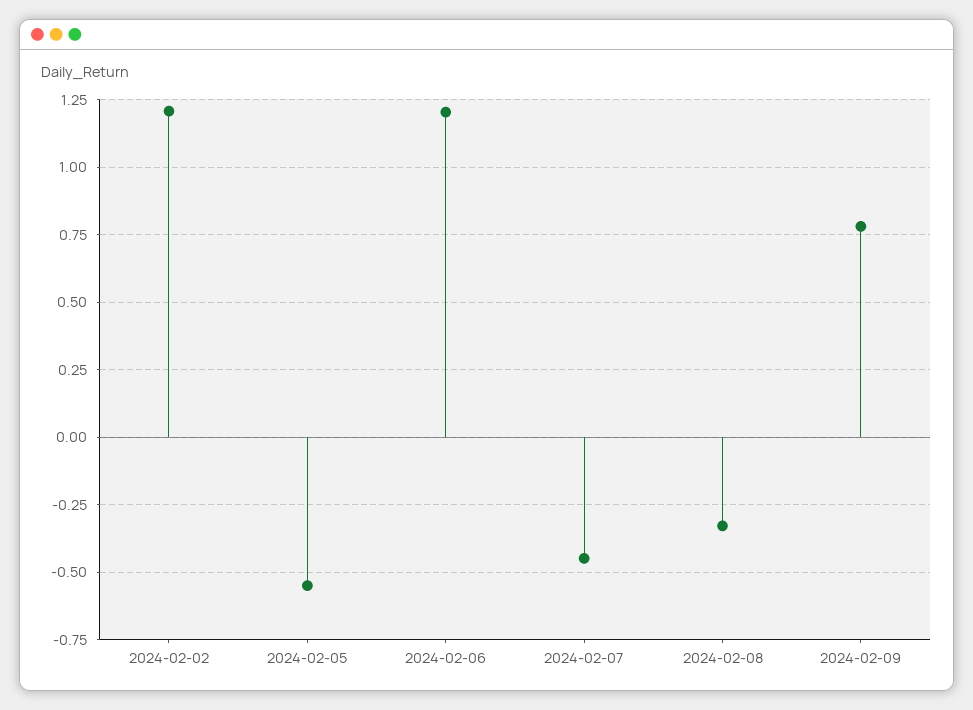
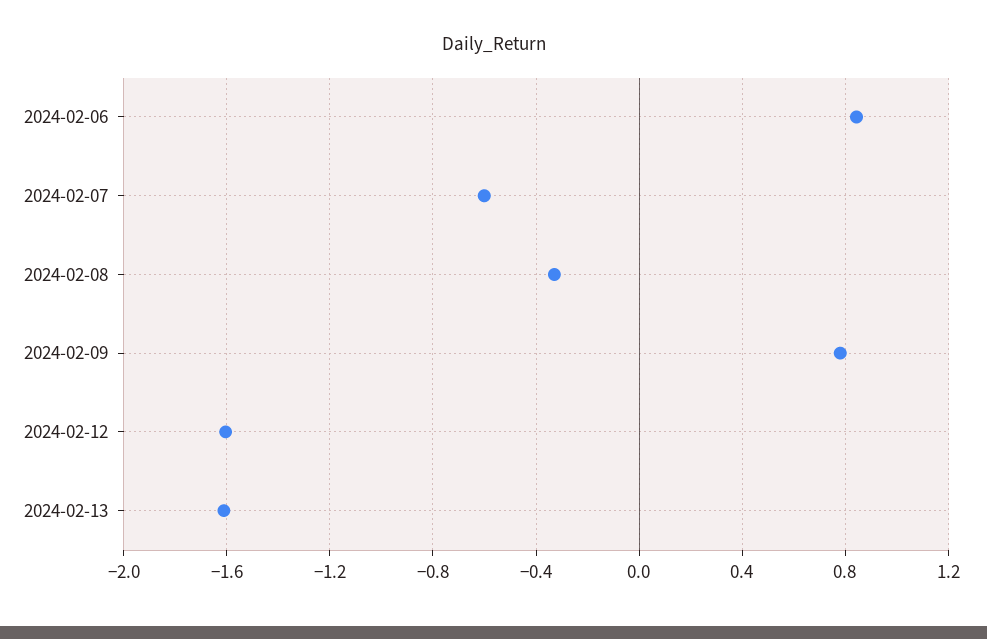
2024-02-02: 1.2 -> none
2024-02-05: -0.55 -> none
2024-02-06: 1.2 -> 0.85
2024-02-07: -0.45 -> -0.6
2024-02-12: none -> -1.6
2024-02-13: none -> -1.6

